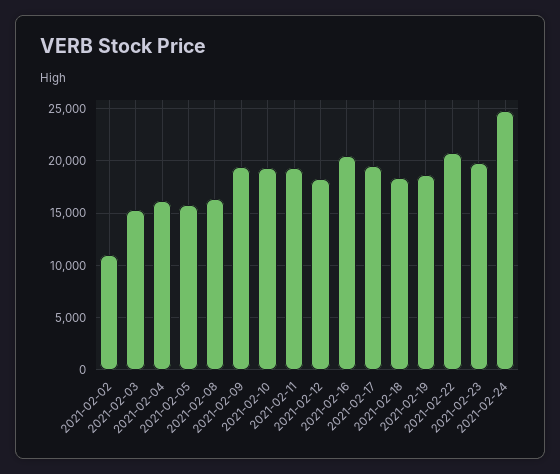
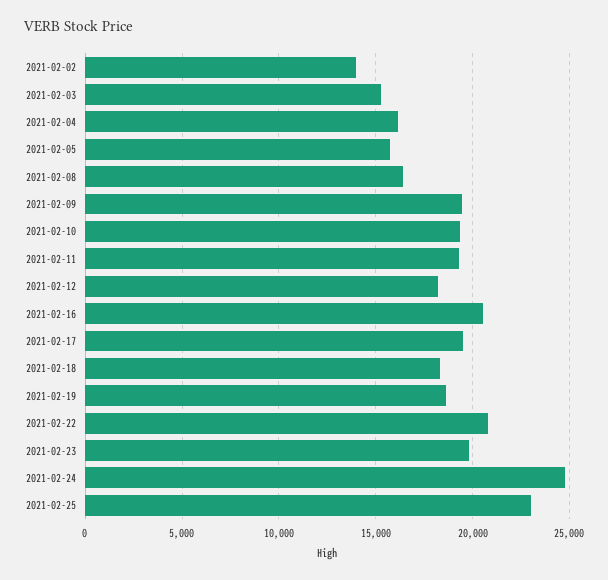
2021-02-02: 11000 -> 14000
2021-02-25: none -> 23000

